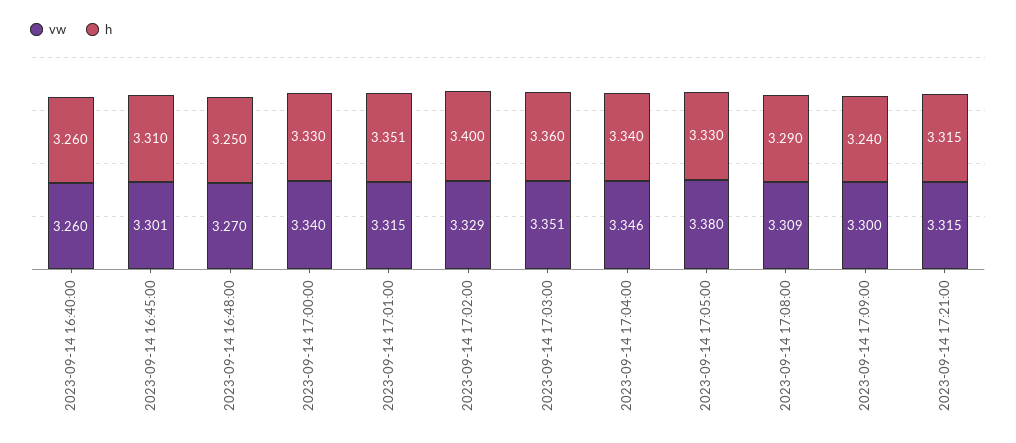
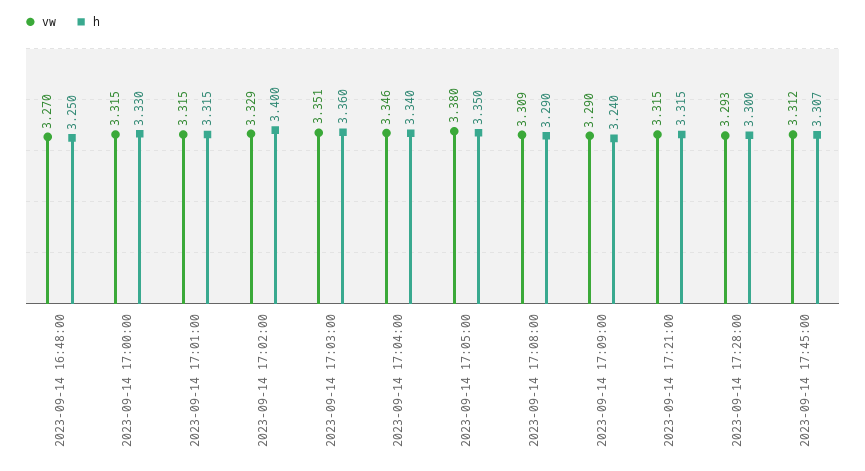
vw, 2023-09-14 16:40:00: 3.26 -> none
h, 2023-09-14 16:40:00: 3.26 -> none
vw, 2023-09-14 16:45:00: 3.301 -> none
h, 2023-09-14 16:45:00: 3.31 -> none
vw, 2023-09-14 17:00:00: 3.34 -> 3.315
h, 2023-09-14 17:01:00: 3.351 -> 3.315
h, 2023-09-14 17:05:00: 3.33 -> 3.35
vw, 2023-09-14 17:09:00: 3.3 -> 3.29
vw, 2023-09-14 17:28:00: none -> 3.293
h, 2023-09-14 17:28:00: none -> 3.3
vw, 2023-09-14 17:45:00: none -> 3.312
h, 2023-09-14 17:45:00: none -> 3.307

